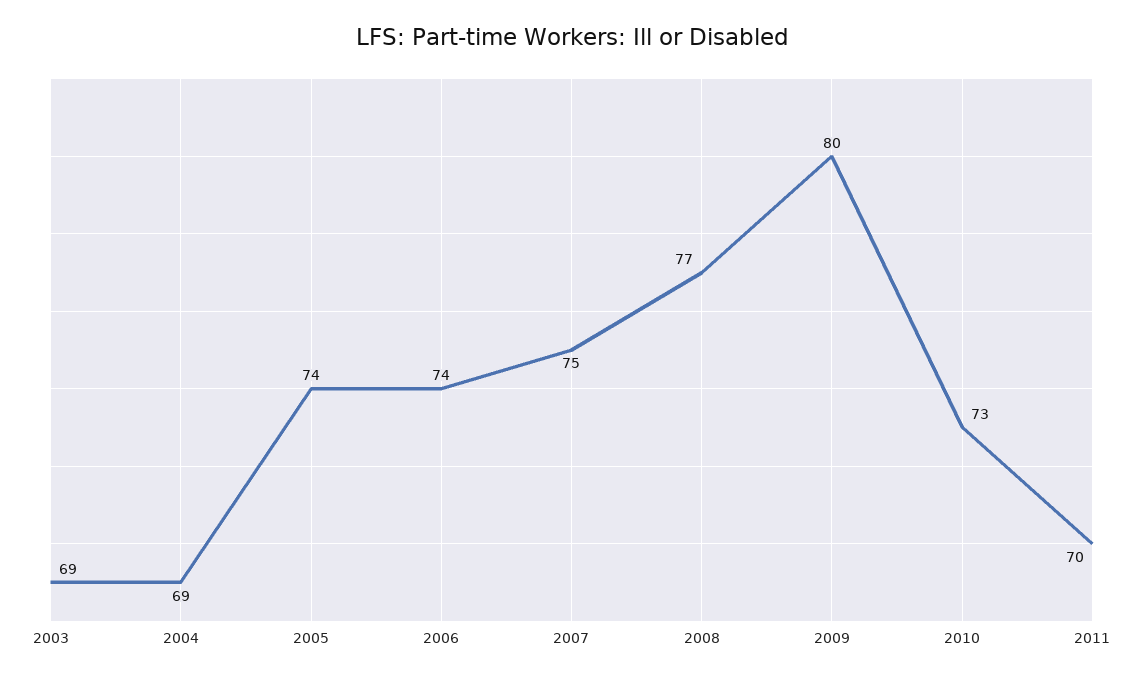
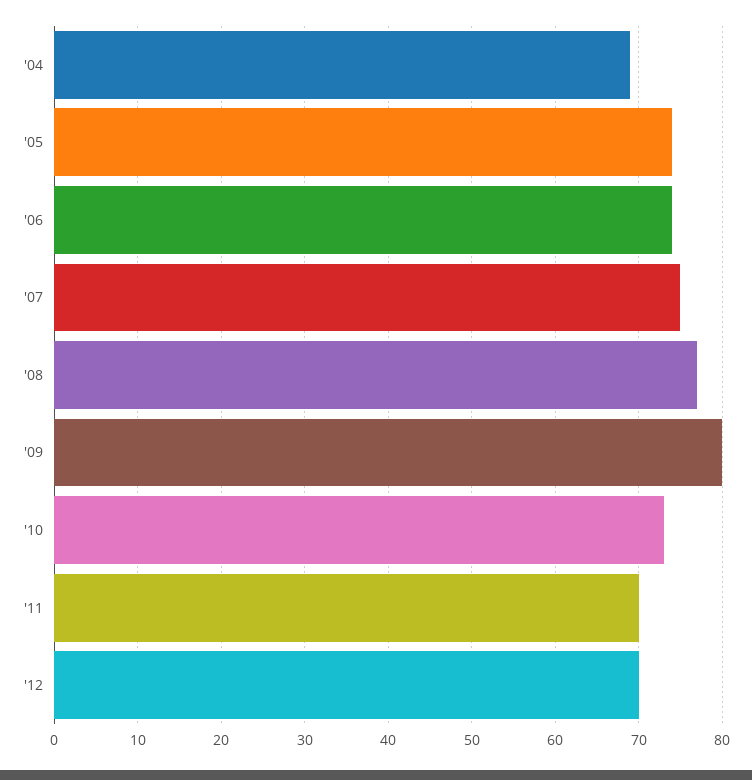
2003: 69 -> none
'12: none -> 70

